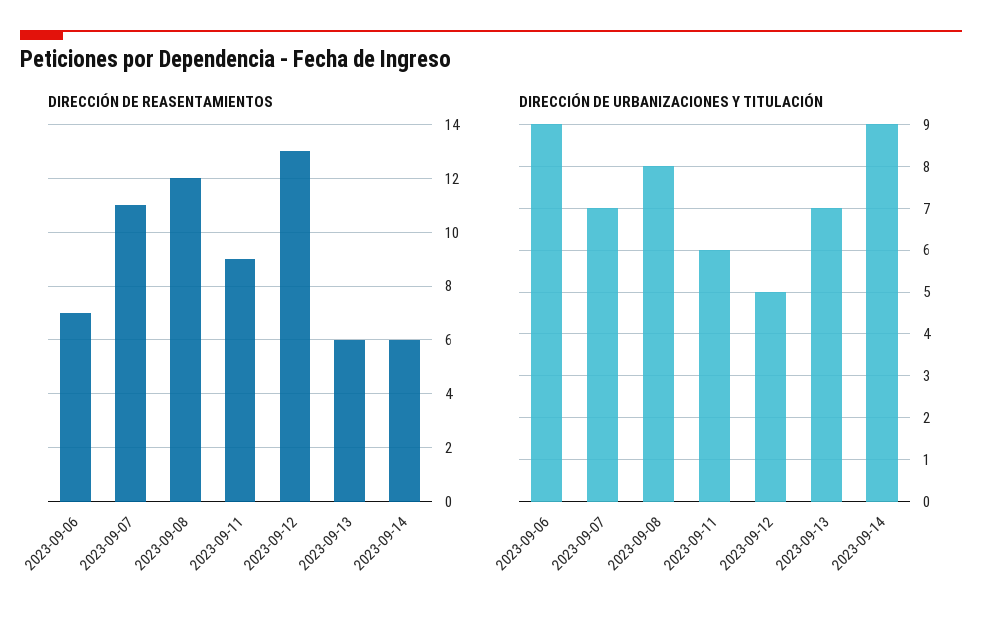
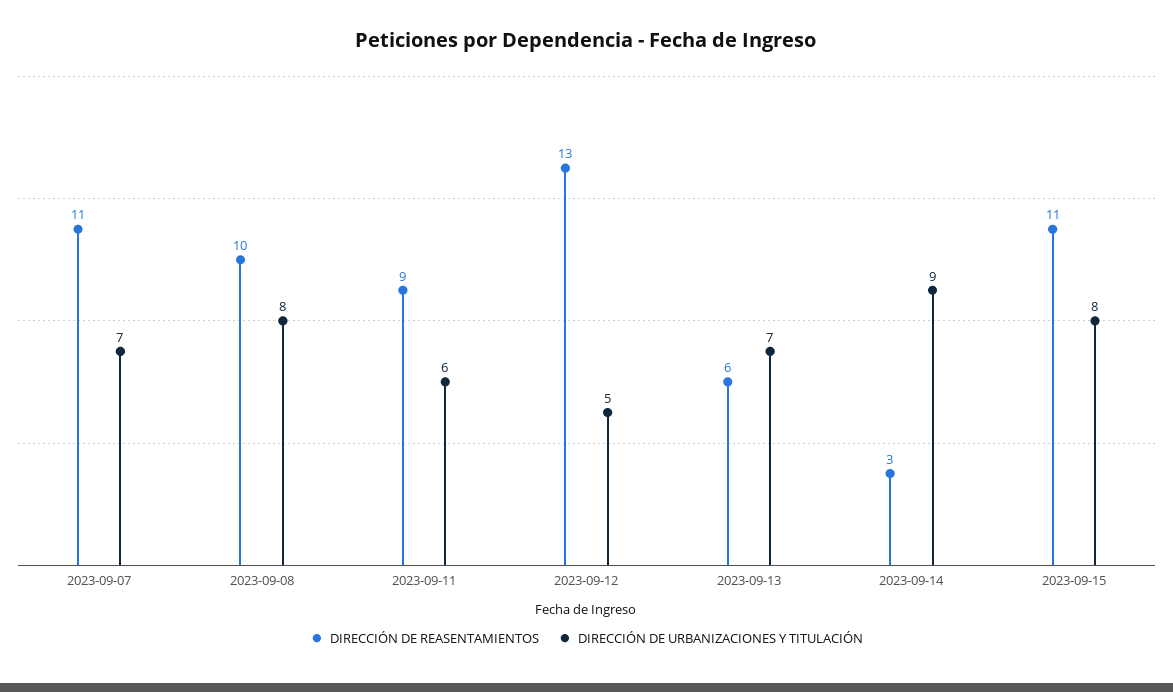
DIRECCIÓN DE REASENTAMIENTOS, 2023-09-06: 7 -> none
DIRECCIÓN DE REASENTAMIENTOS, 2023-09-08: 12 -> 10
DIRECCIÓN DE REASENTAMIENTOS, 2023-09-14: 6 -> 3
DIRECCIÓN DE URBANIZACIONES Y TITULACIÓN, 2023-09-06: 9 -> none
DIRECCIÓN DE REASENTAMIENTOS, 2023-09-15: none -> 11
DIRECCIÓN DE URBANIZACIONES Y TITULACIÓN, 2023-09-15: none -> 8

